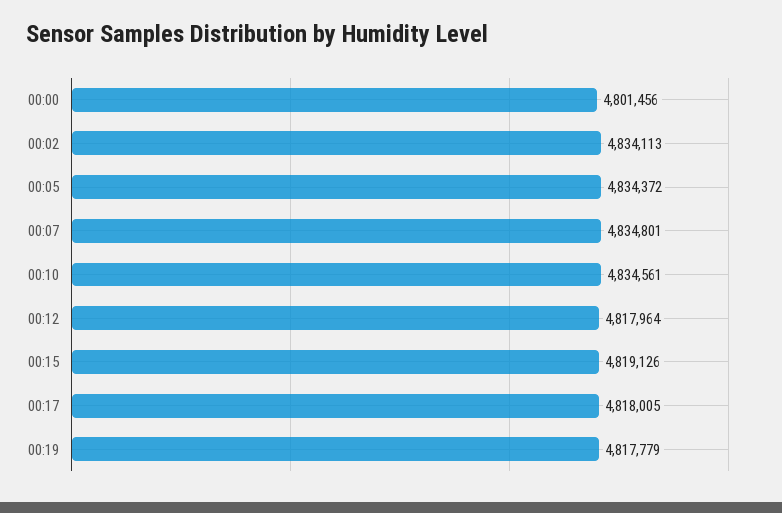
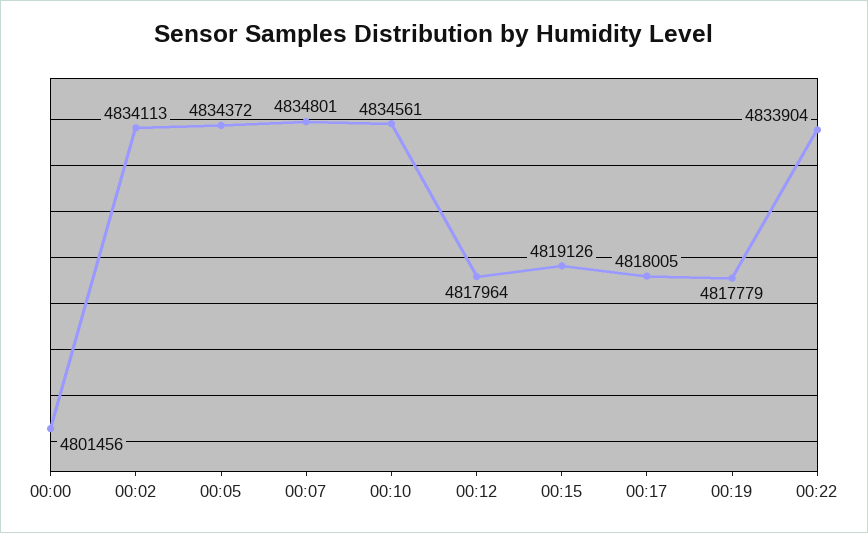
00:22: none -> 4833904

